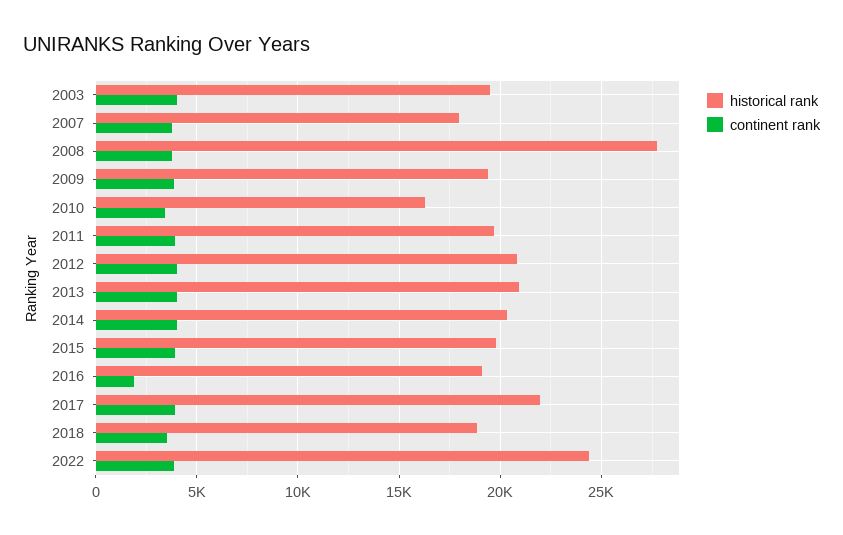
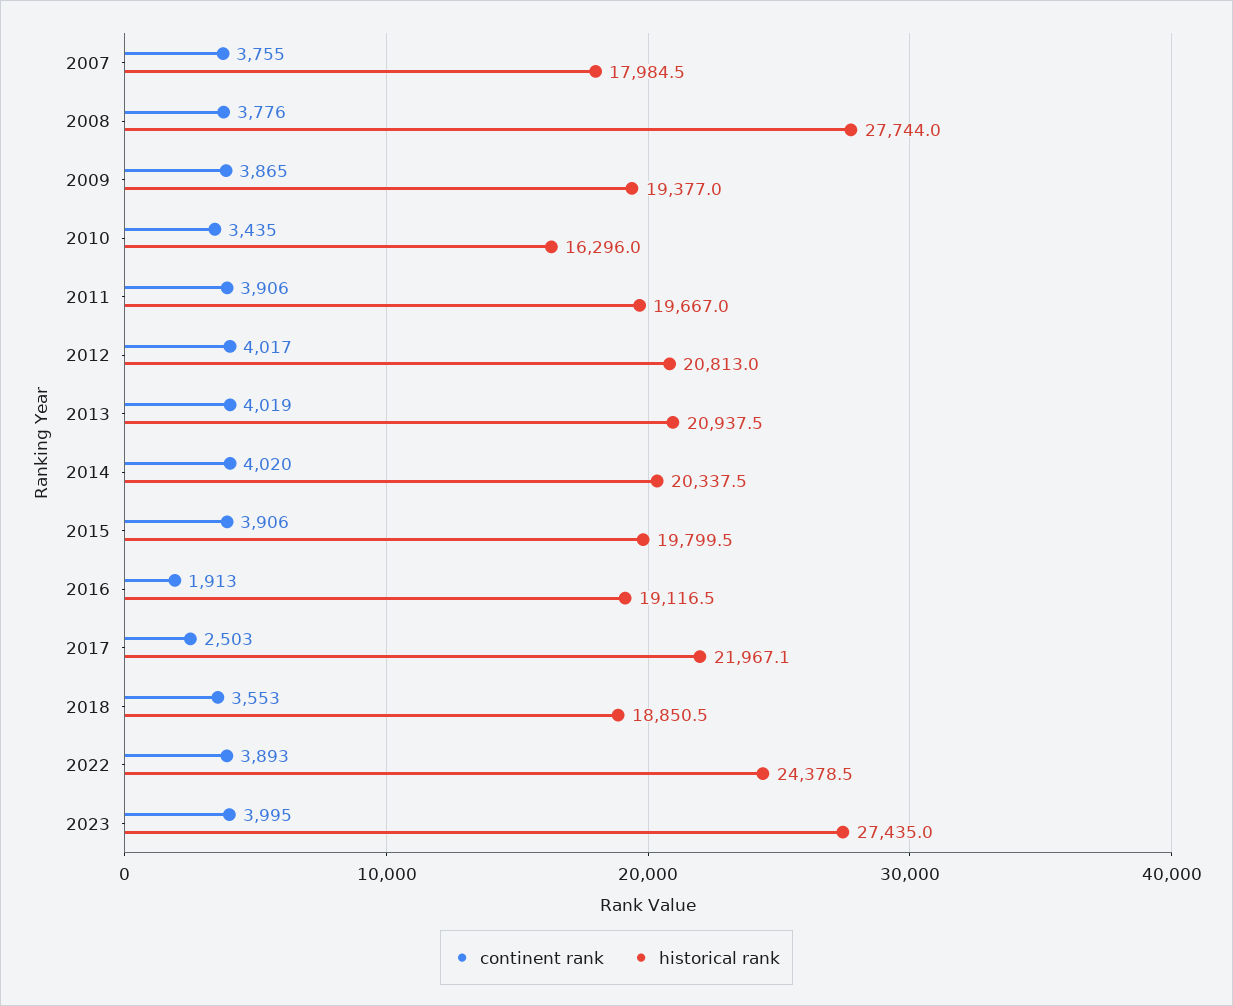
historical rank, 2003: 19500 -> none
continent rank, 2003: 4000 -> none
continent rank, 2017: 4000 -> 2503
continent rank, 2023: none -> 3995
historical rank, 2023: none -> 27435

